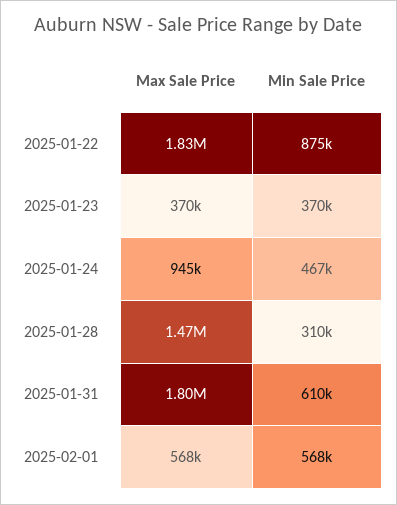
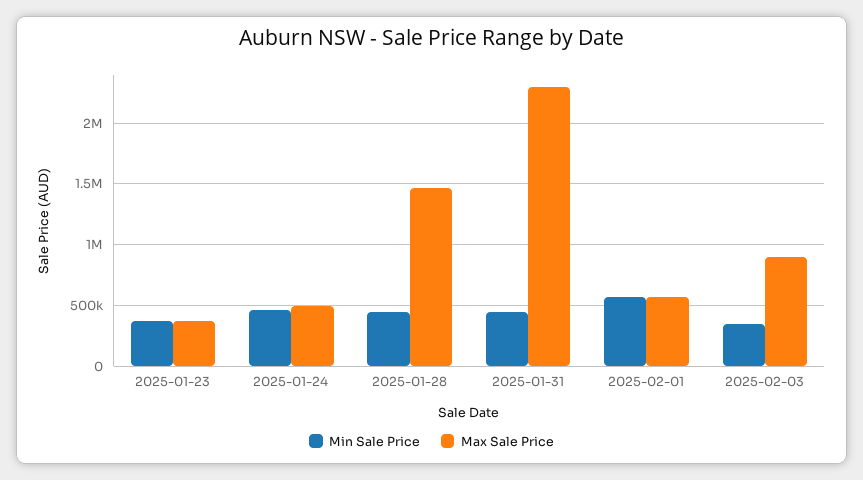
Max Sale Price, 2025-01-22: 1830000 -> none
Min Sale Price, 2025-01-22: 875000 -> none
Max Sale Price, 2025-01-24: 945000 -> 500000
Min Sale Price, 2025-01-28: 310000 -> 450000
Max Sale Price, 2025-01-31: 1800000 -> 2300000
Min Sale Price, 2025-01-31: 610000 -> 450000
Min Sale Price, 2025-02-03: none -> 350000
Max Sale Price, 2025-02-03: none -> 900000

